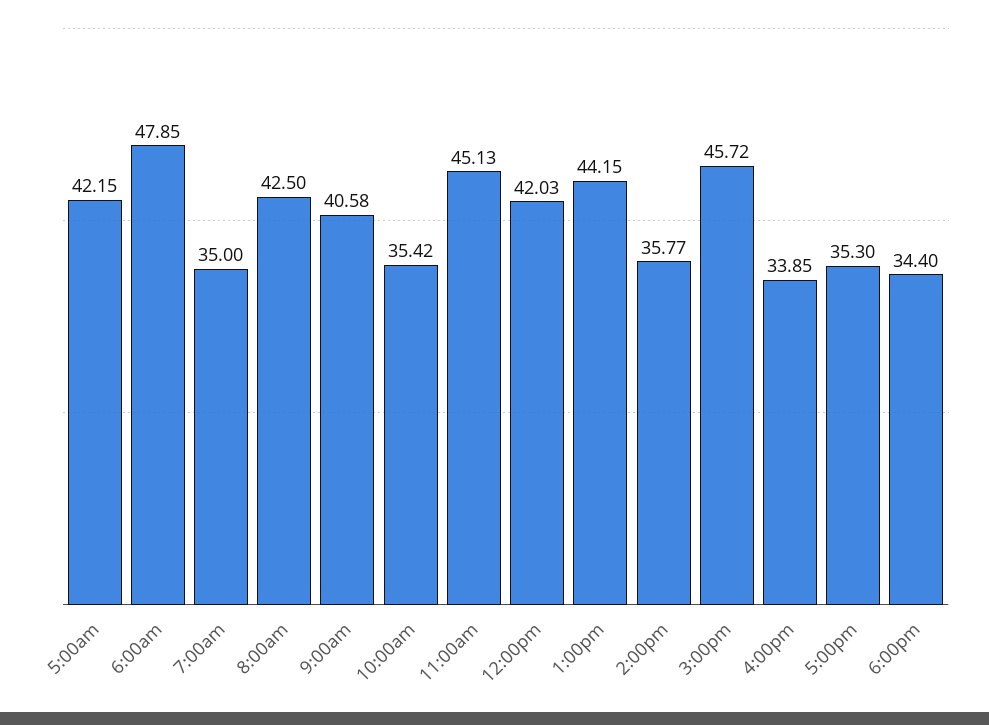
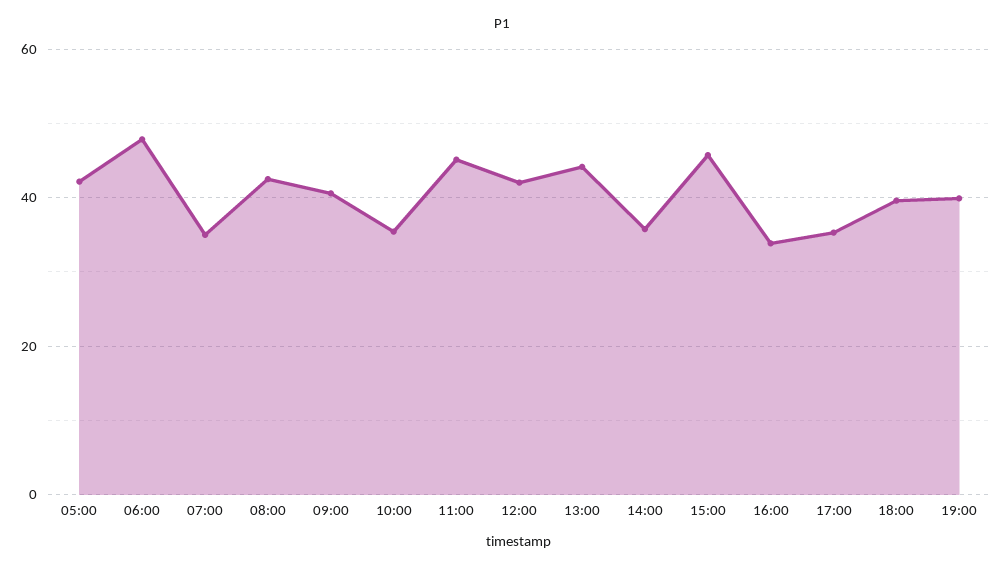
6:00pm: 34.4 -> 40
19:00: none -> 40

